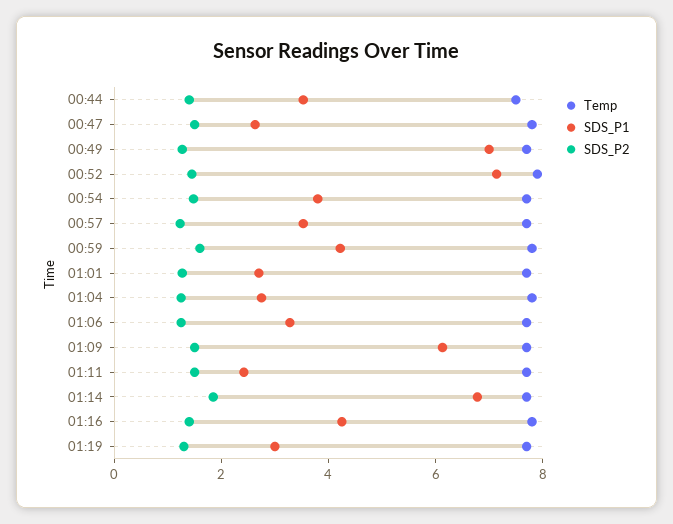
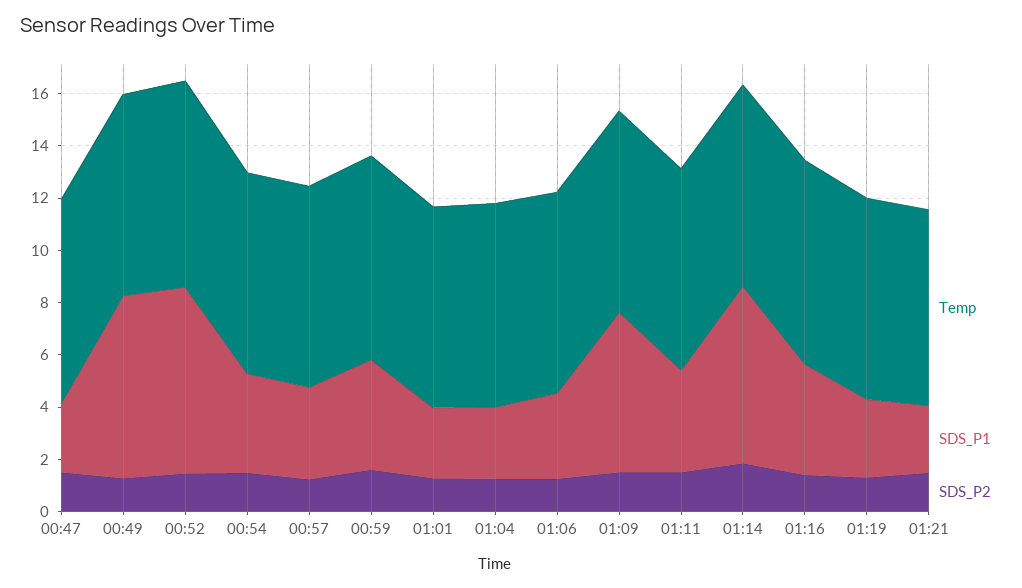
Temp, 00:44: 7.5 -> none
SDS_P1, 00:44: 3.5 -> none
SDS_P2, 00:44: 1.5 -> none
SDS_P1, 01:11: 2.5 -> 4
Temp, 01:21: none -> 7.5
SDS_P1, 01:21: none -> 2.5
SDS_P2, 01:21: none -> 1.5

